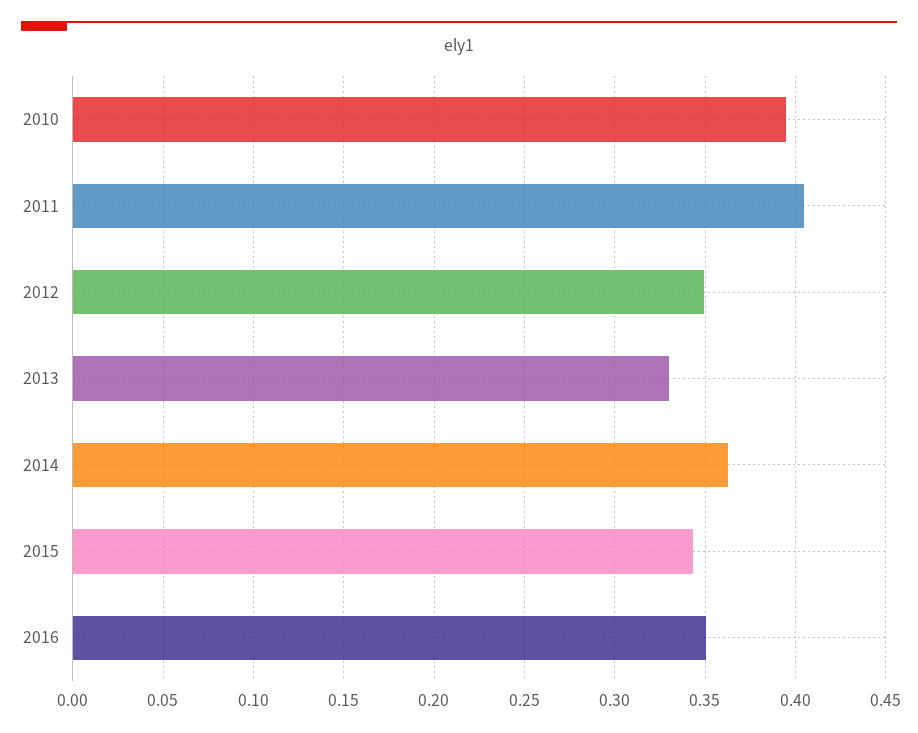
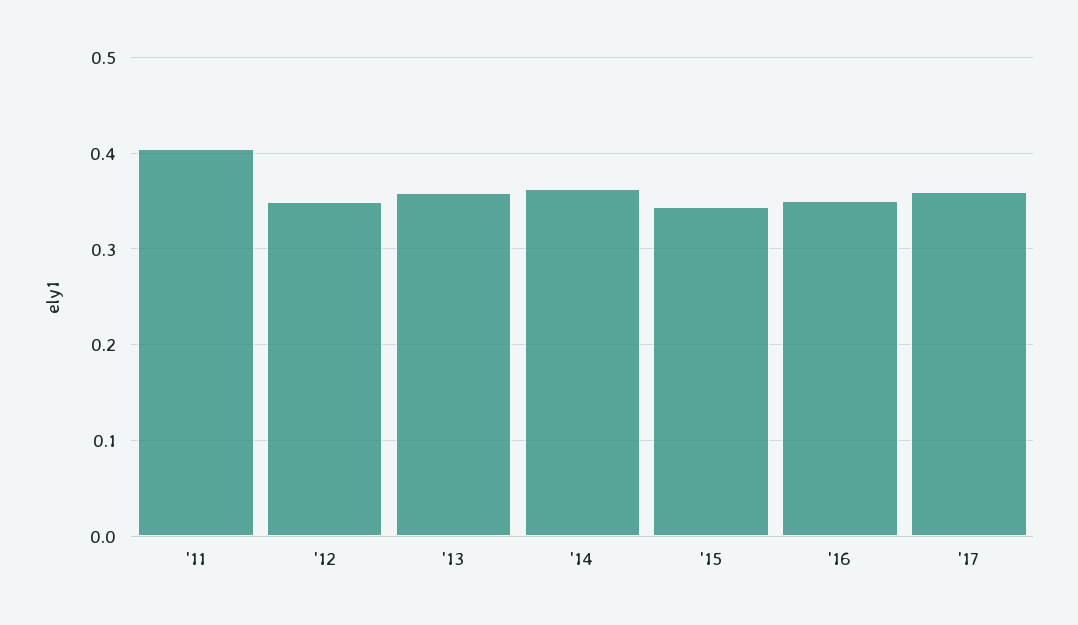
2010: 0.395 -> none
2013: 0.33 -> 0.36
'17: none -> 0.36

